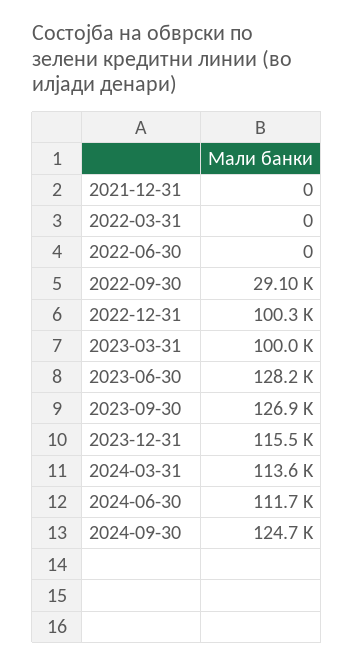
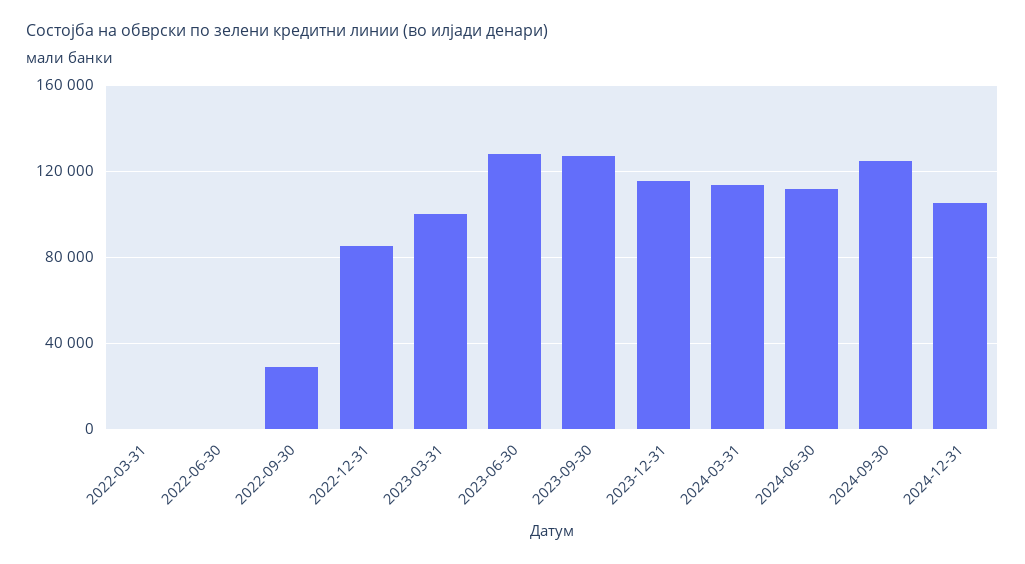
2021-12-31: 0 -> none
2022-12-31: 100300 -> 85000
2024-12-31: none -> 105000

